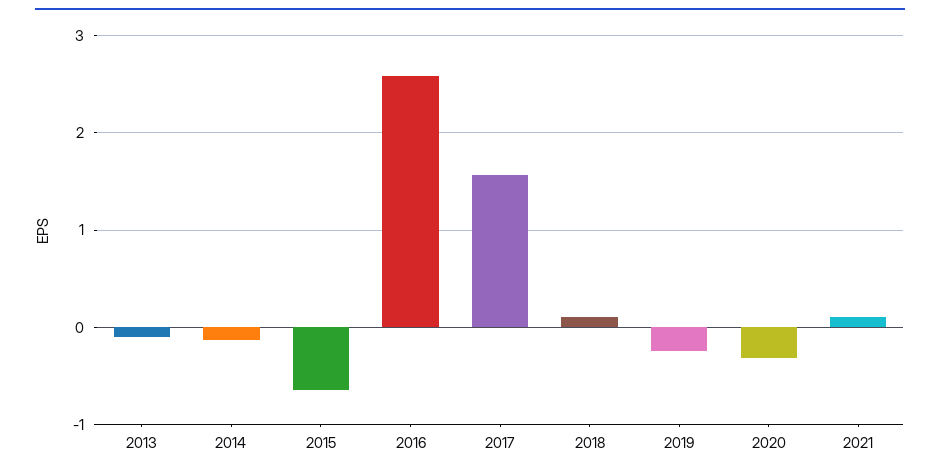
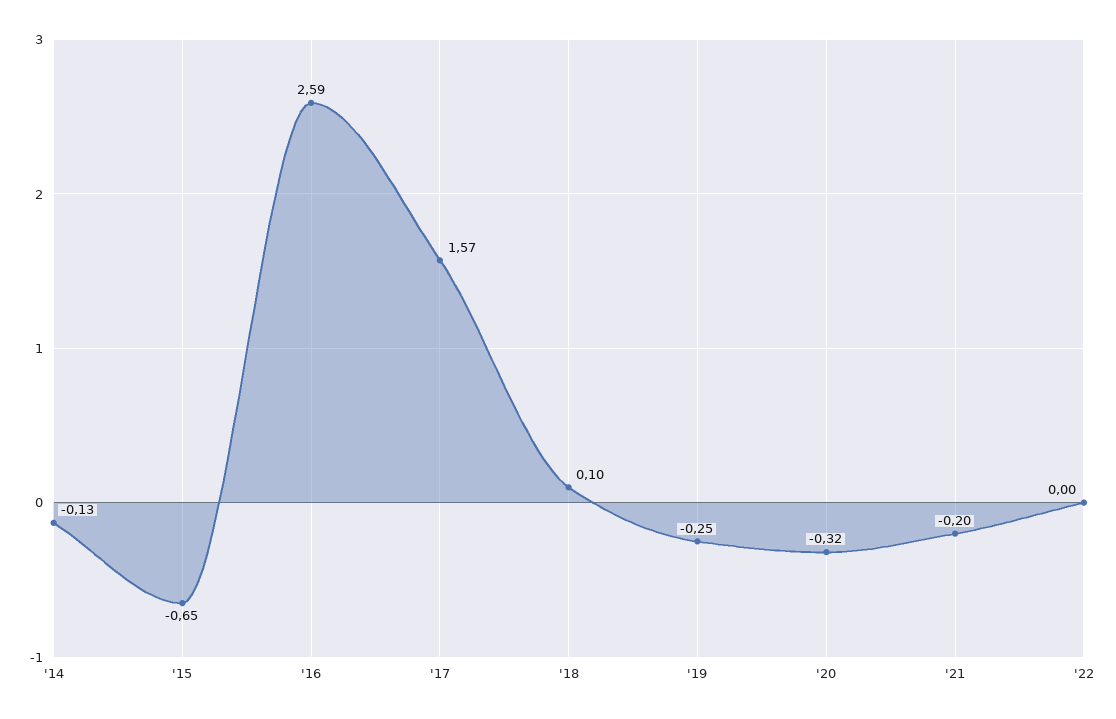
2013: -0.1 -> none
2021: 0.1 -> -0.2
'22: none -> 0

